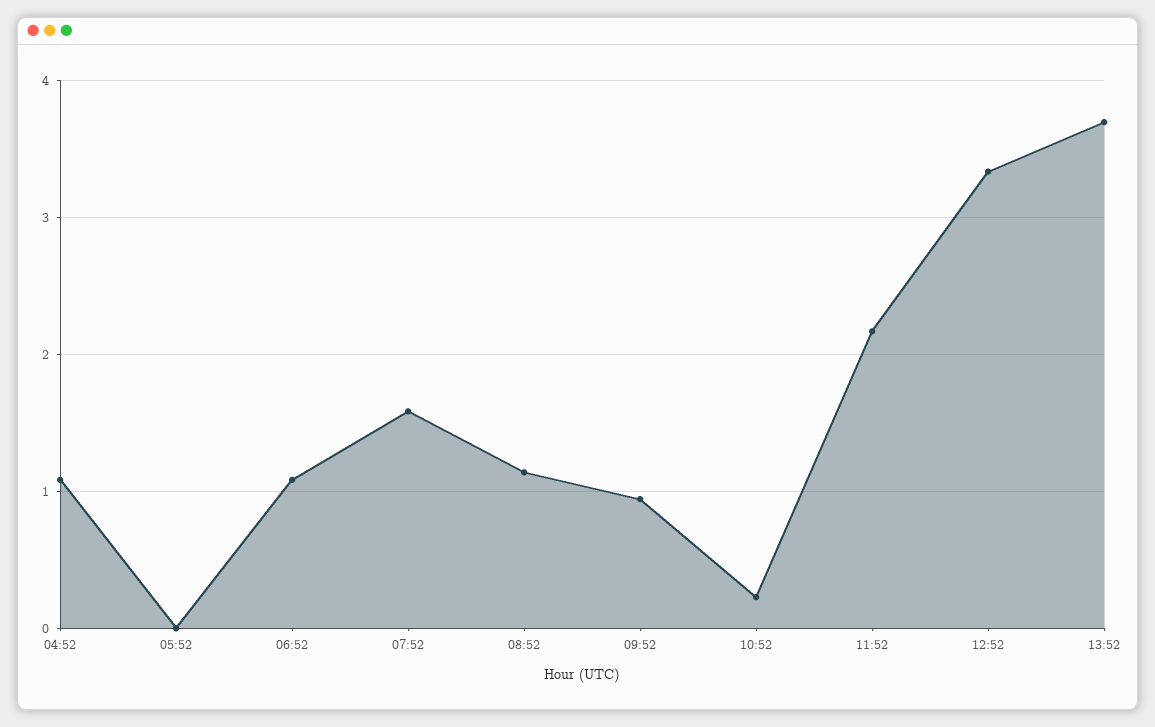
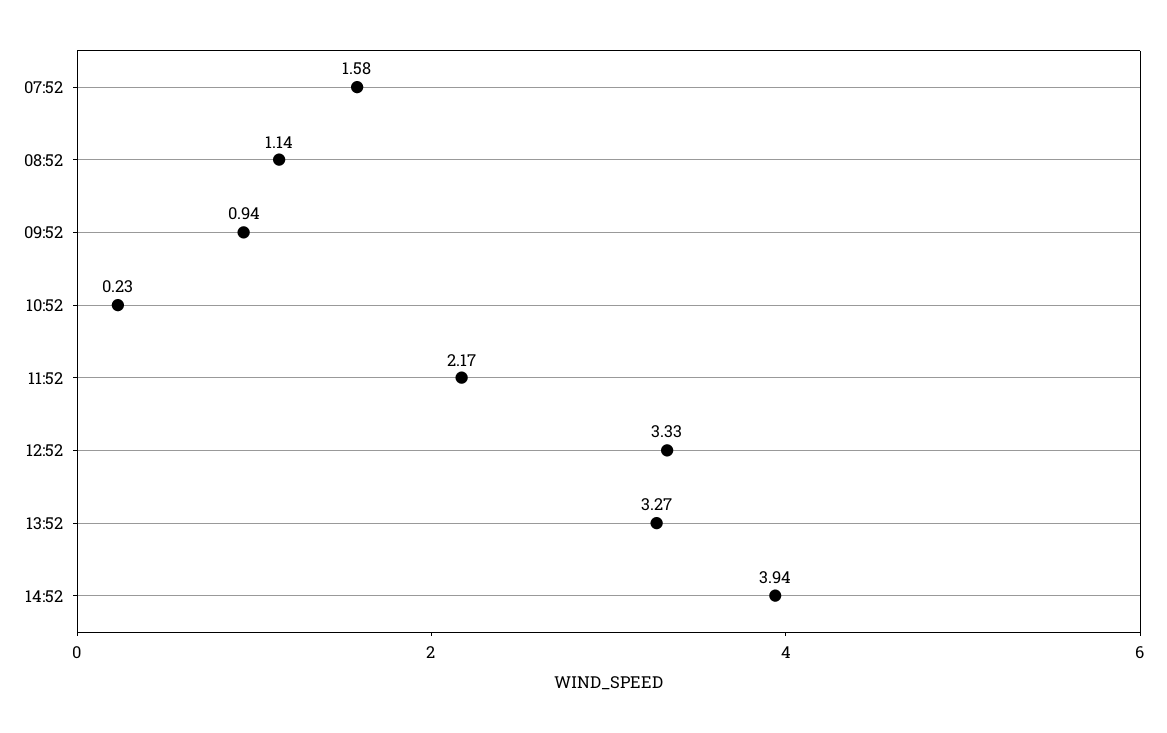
04:52: 1.1 -> none
05:52: 0 -> none
06:52: 1.1 -> none
13:52: 3.7 -> 3.27
14:52: none -> 3.94

